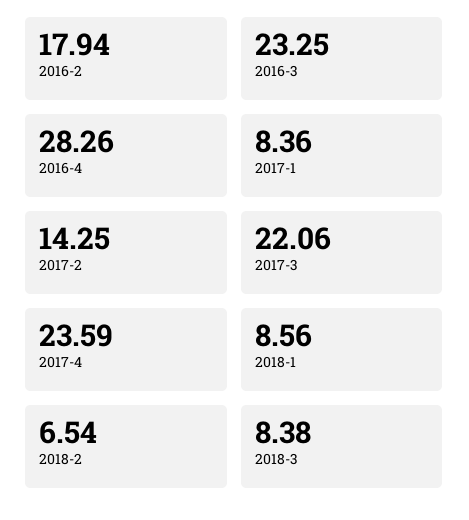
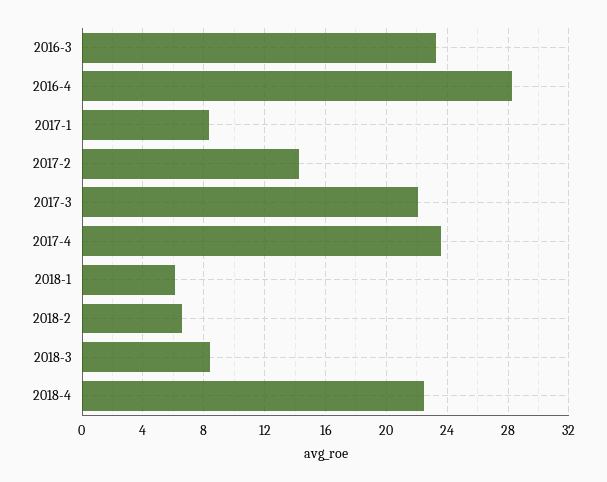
2016-2: 17.94 -> none
2018-1: 8.56 -> 6
2018-4: none -> 22.5

